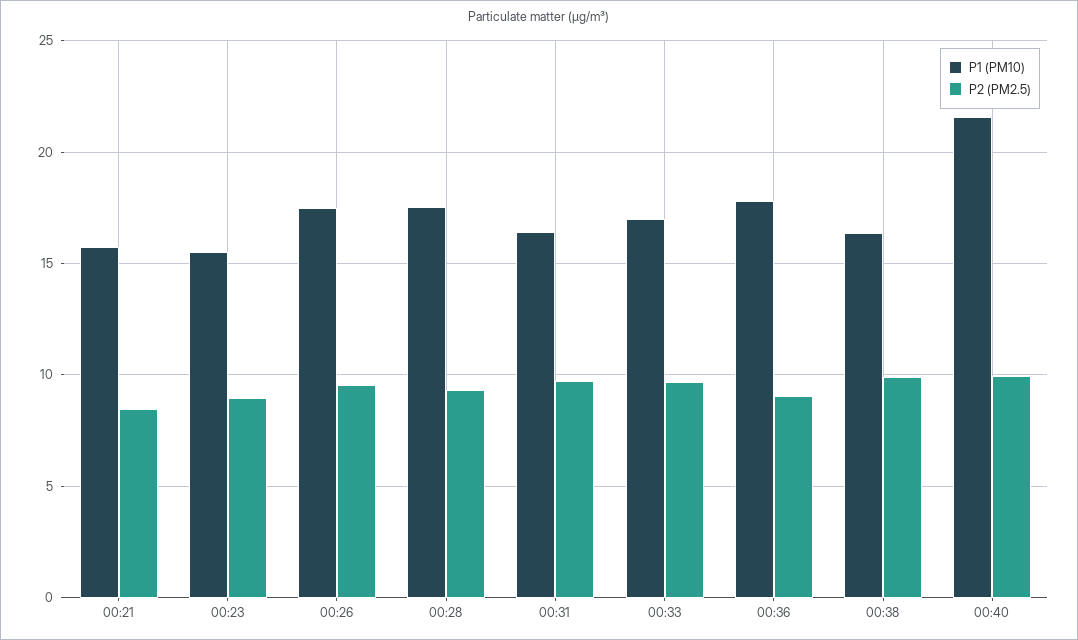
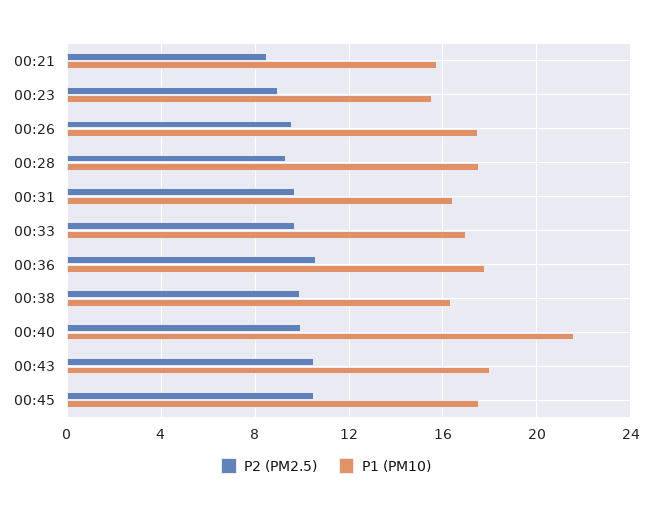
P2 (PM2.5), 00:36: 9 -> 10.5
P2 (PM2.5), 00:43: none -> 10.5
P1 (PM10), 00:43: none -> 18
P2 (PM2.5), 00:45: none -> 10.5
P1 (PM10), 00:45: none -> 17.5

